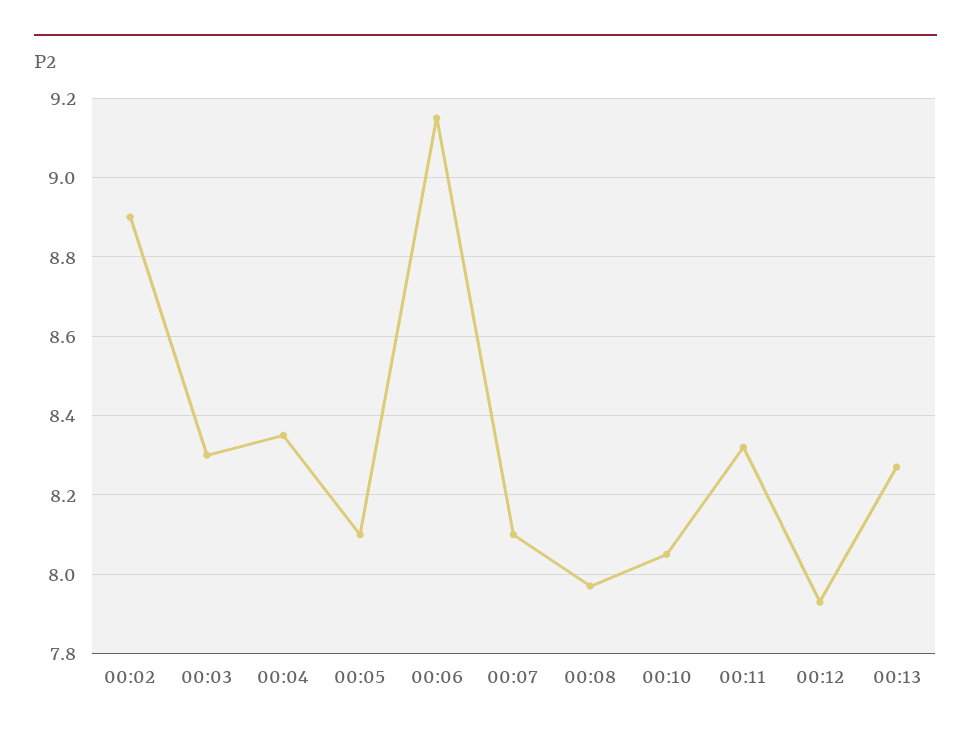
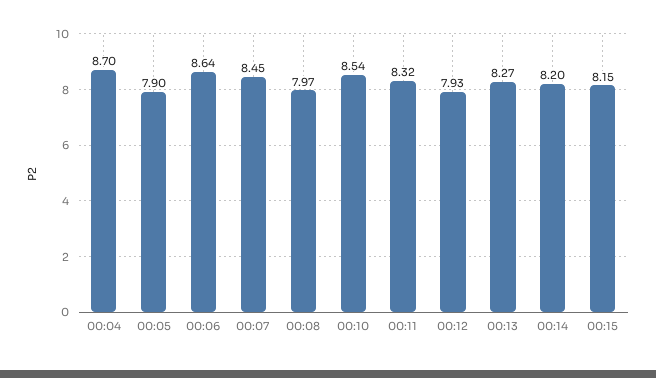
00:02: 8.9 -> none
00:03: 8.3 -> none
00:04: 8.35 -> 8.7
00:05: 8.1 -> 7.9
00:06: 9.15 -> 8.64
00:07: 8.1 -> 8.45
00:10: 8.05 -> 8.54
00:14: none -> 8.2
00:15: none -> 8.15

